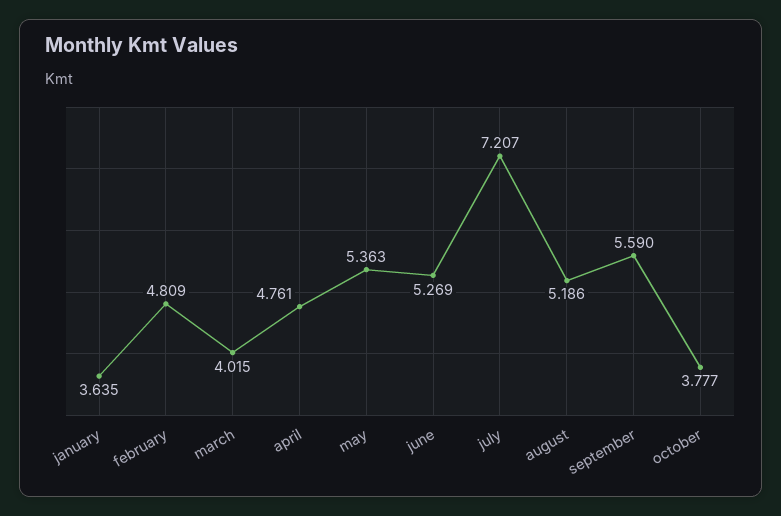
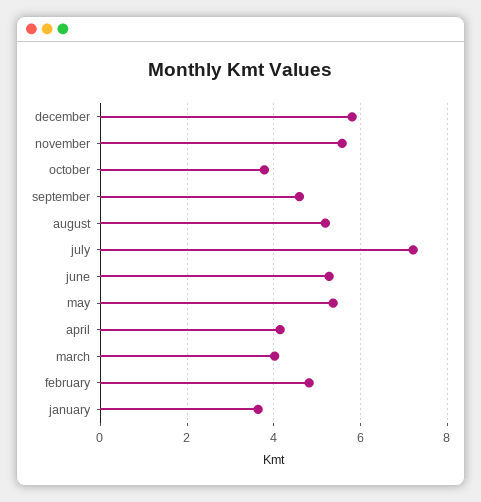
april: 4.761 -> 4.2
september: 5.59 -> 4.6
december: none -> 5.8
november: none -> 5.6

